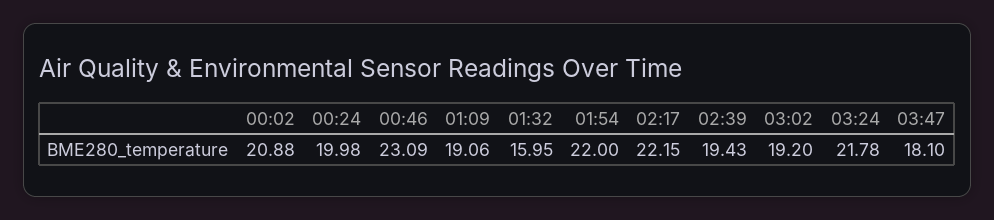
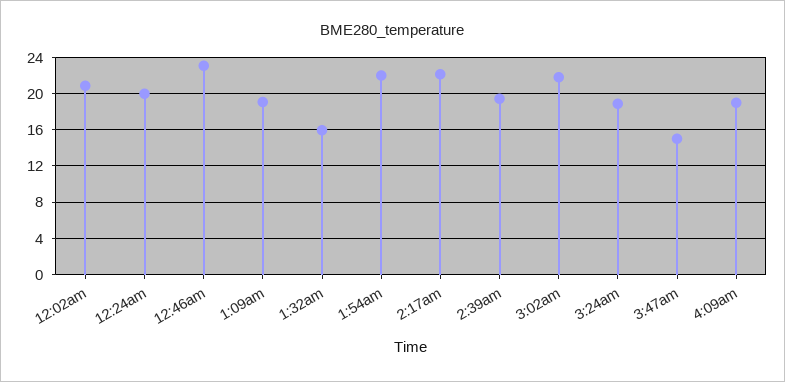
03:02: 19.2 -> 22
03:24: 21.78 -> 19
03:47: 18.1 -> 15
4:09am: none -> 19

